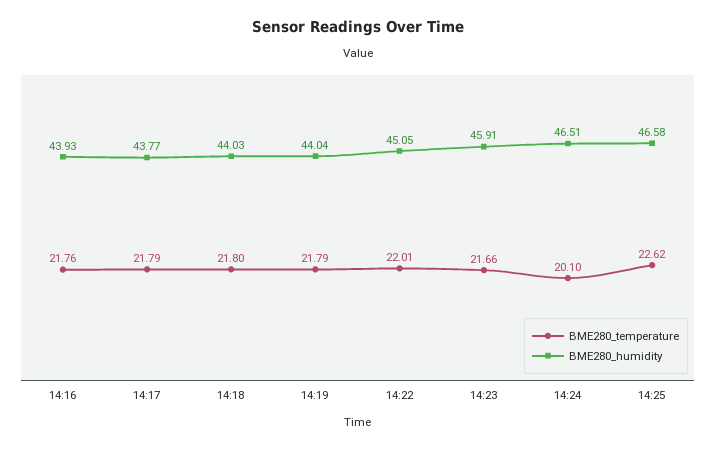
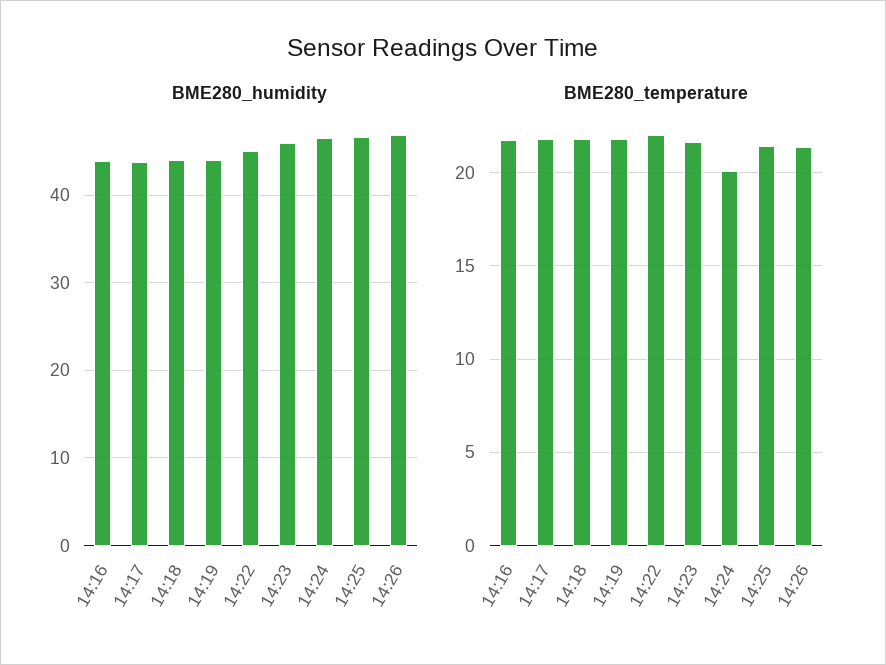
BME280_temperature, 14:25: 22.62 -> 21.5
BME280_humidity, 14:26: none -> 47
BME280_temperature, 14:26: none -> 21.5

